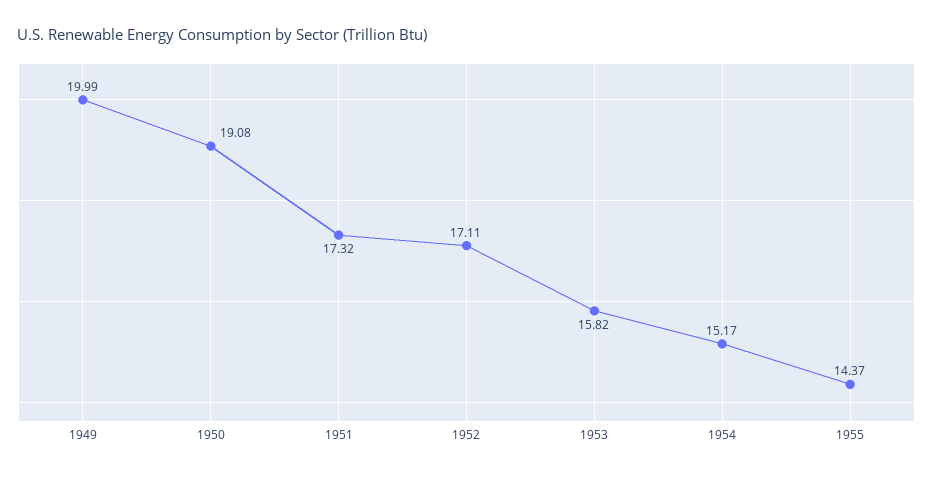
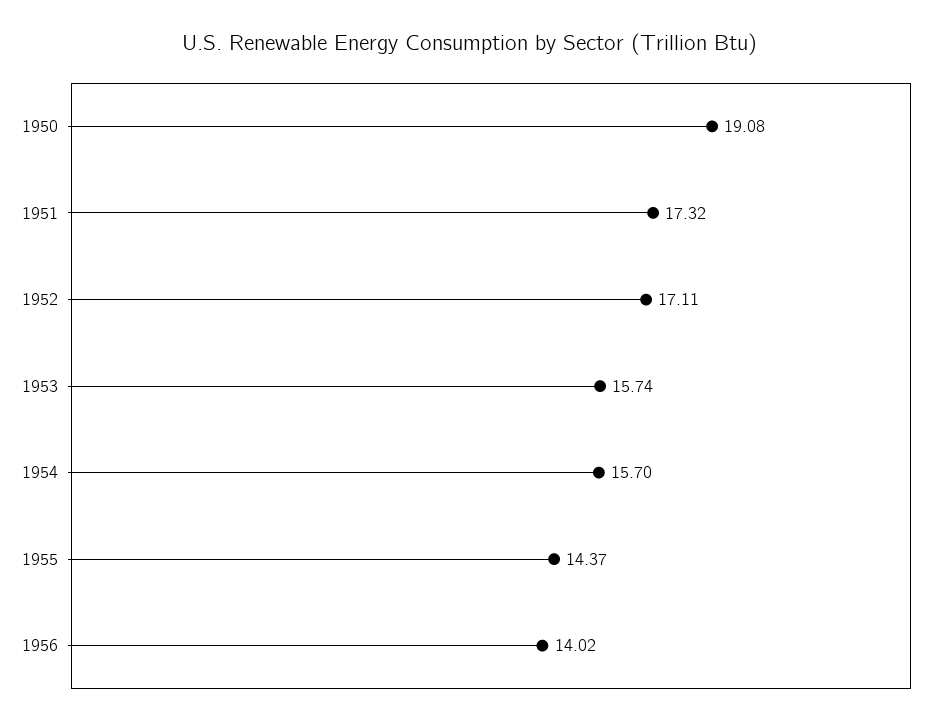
1949: 19.99 -> none
1953: 15.82 -> 15.74
1954: 15.17 -> 15.7
1956: none -> 14.02

